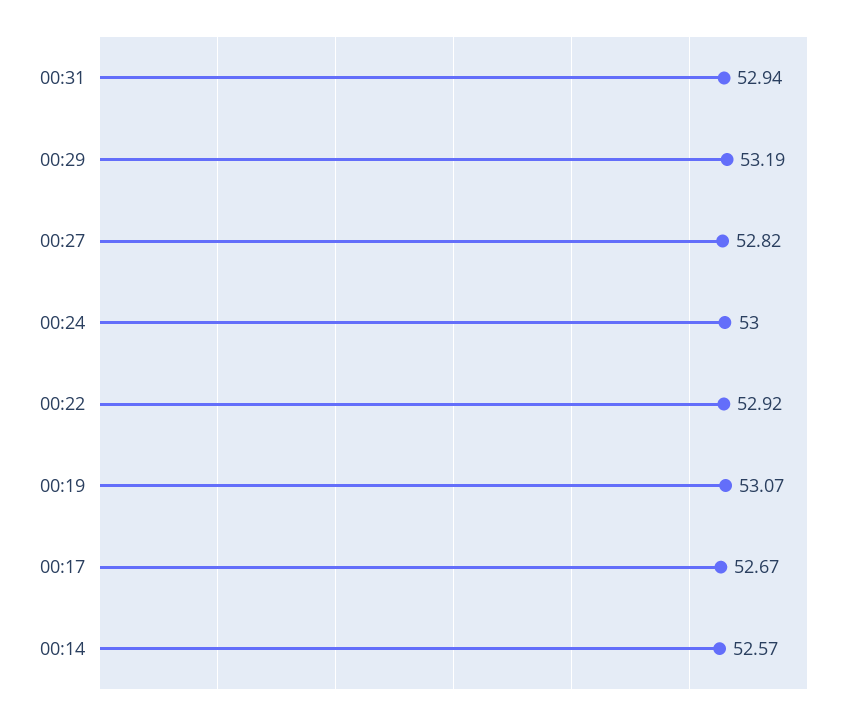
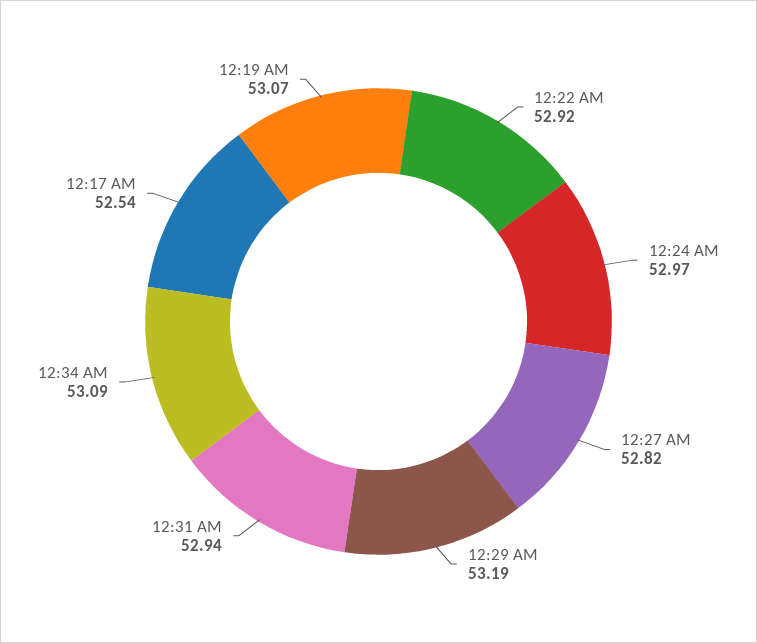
00:24: 53 -> 52.97
00:17: 52.67 -> 52.54
00:14: 52.57 -> none
12:34 AM: none -> 53.09

